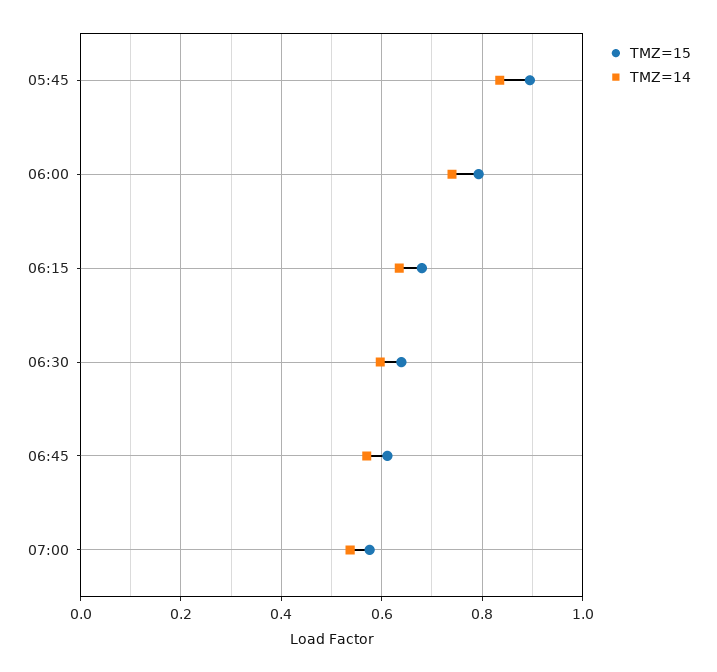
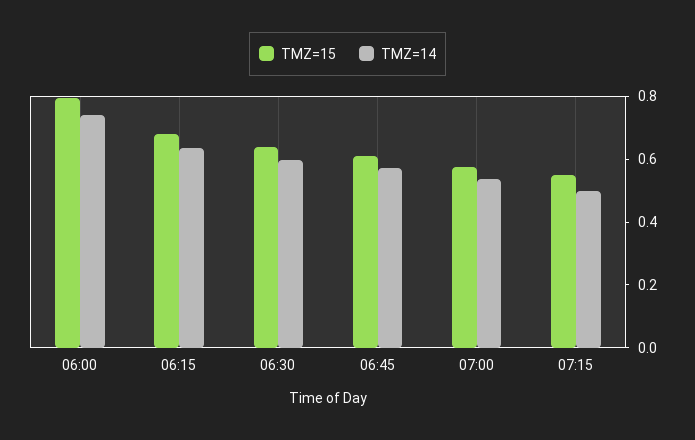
TMZ=15, 05:45: 0.9 -> none
TMZ=14, 05:45: 0.84 -> none
TMZ=15, 07:15: none -> 0.55
TMZ=14, 07:15: none -> 0.5

